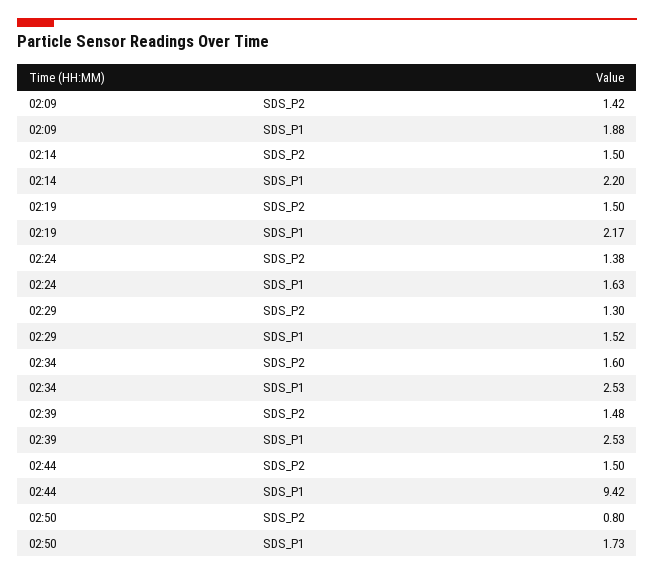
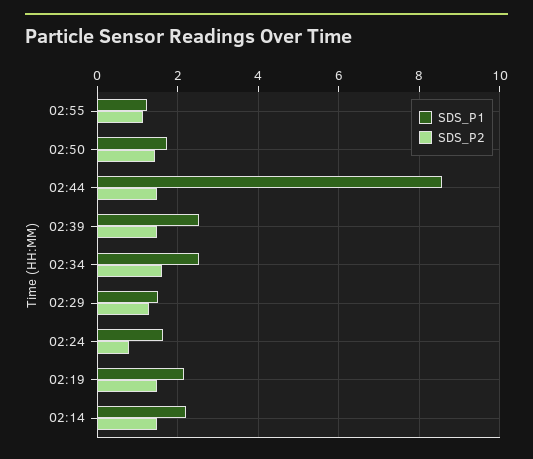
SDS_P2, 02:09: 1.42 -> none
SDS_P1, 02:09: 1.88 -> none
SDS_P2, 02:24: 1.38 -> 0.8
SDS_P1, 02:44: 9.42 -> 8.6
SDS_P2, 02:50: 0.8 -> 1.4
SDS_P1, 02:55: none -> 1.2
SDS_P2, 02:55: none -> 1.2

